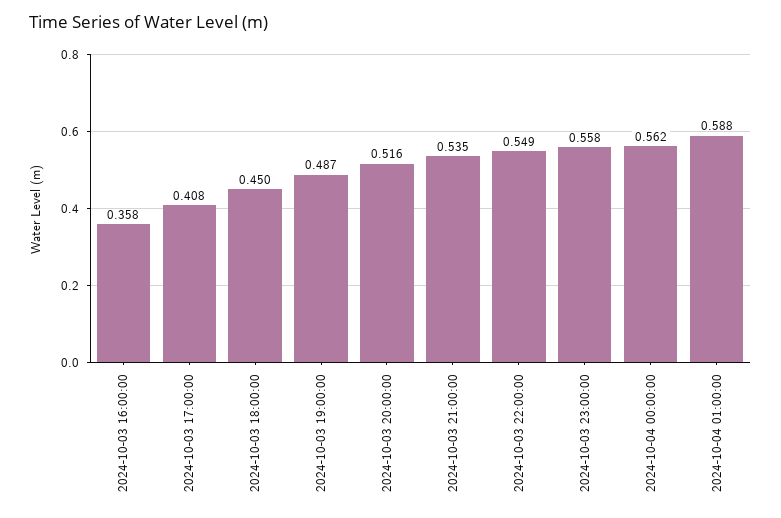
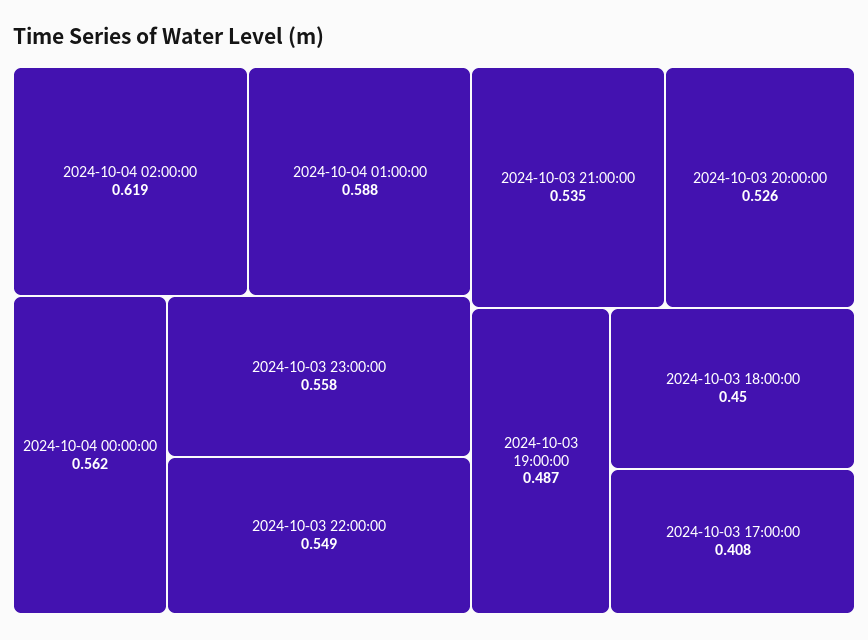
2024-10-03 16:00:00: 0.358 -> none
2024-10-03 20:00:00: 0.516 -> 0.526
2024-10-04 02:00:00: none -> 0.619

